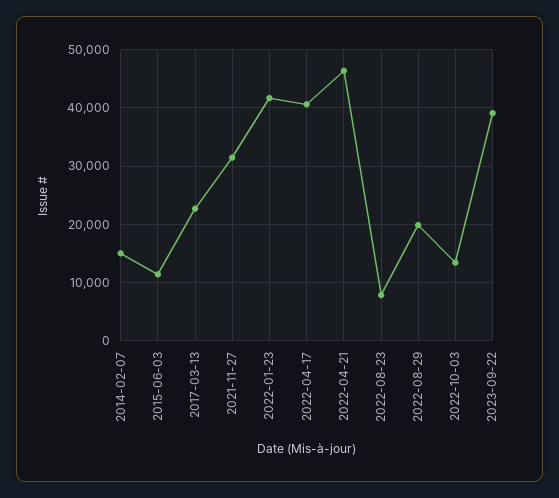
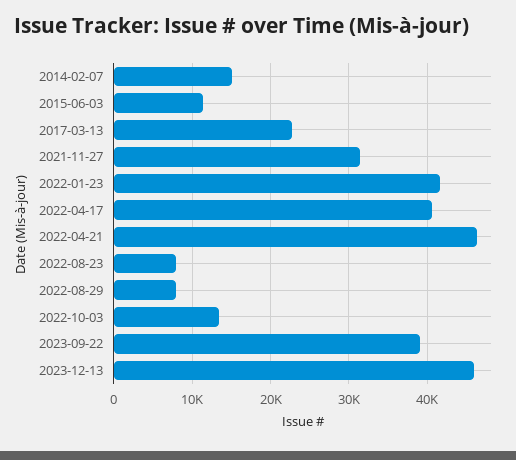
2022-08-29: 20000 -> 8000
2023-12-13: none -> 46000

